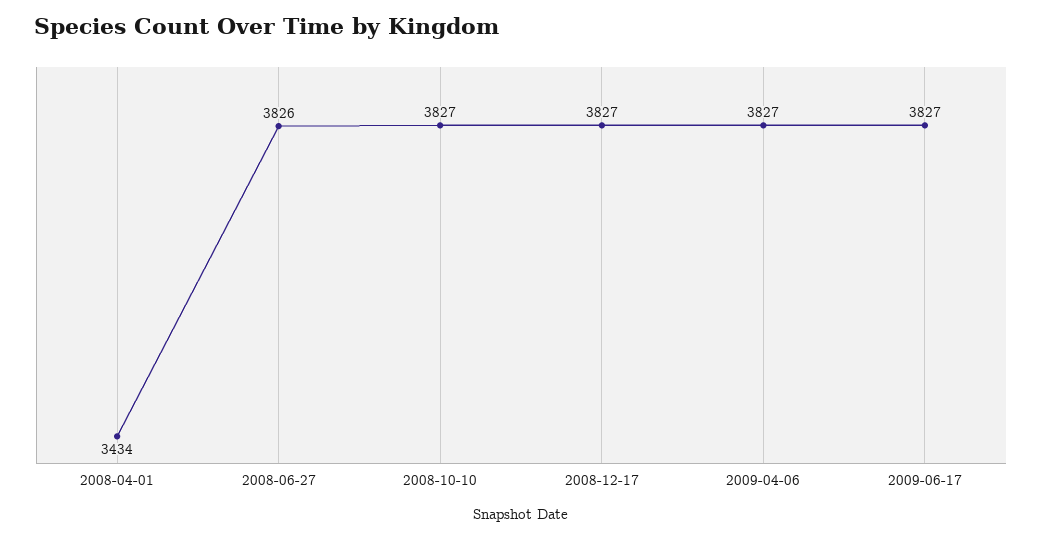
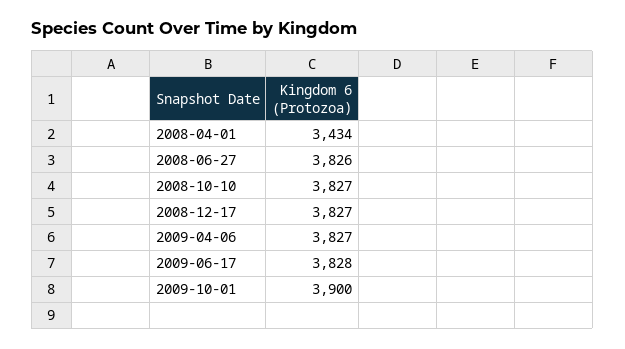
2009-06-17: 3827 -> 3828
2009-10-01: none -> 3900

